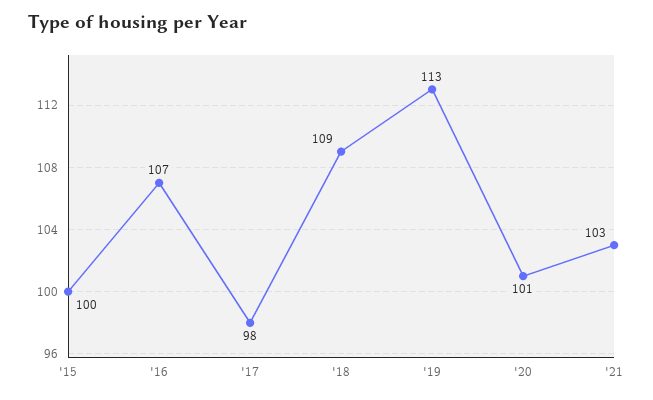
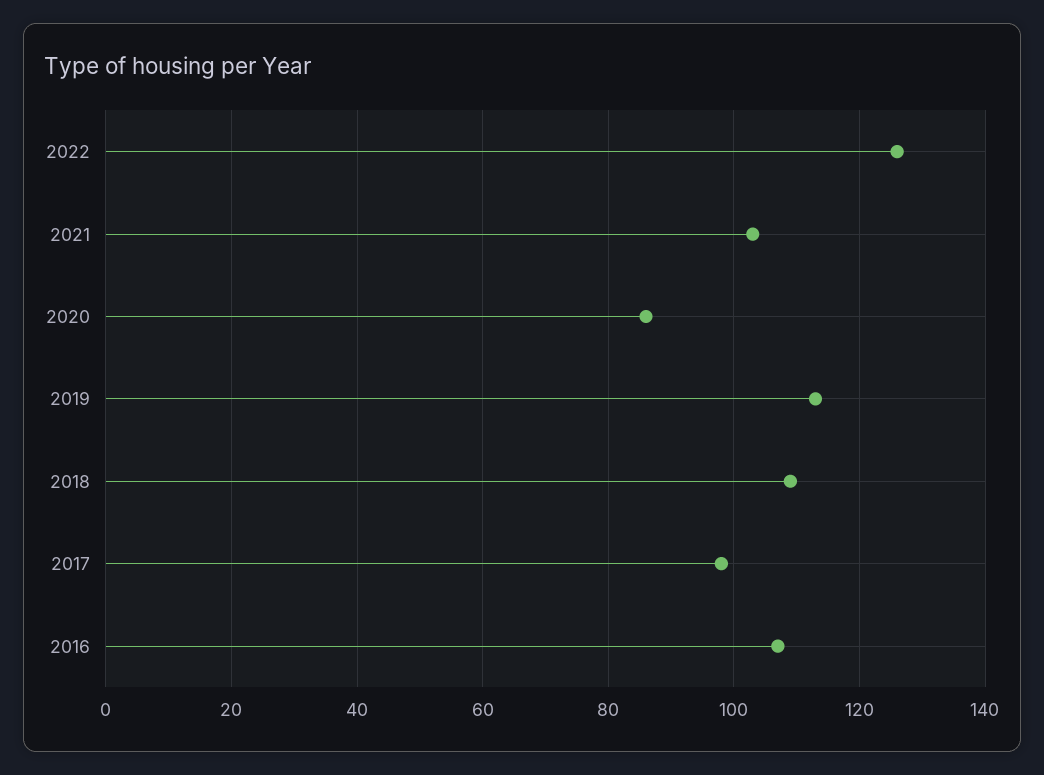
'15: 100 -> none
'20: 101 -> 85
2022: none -> 125

